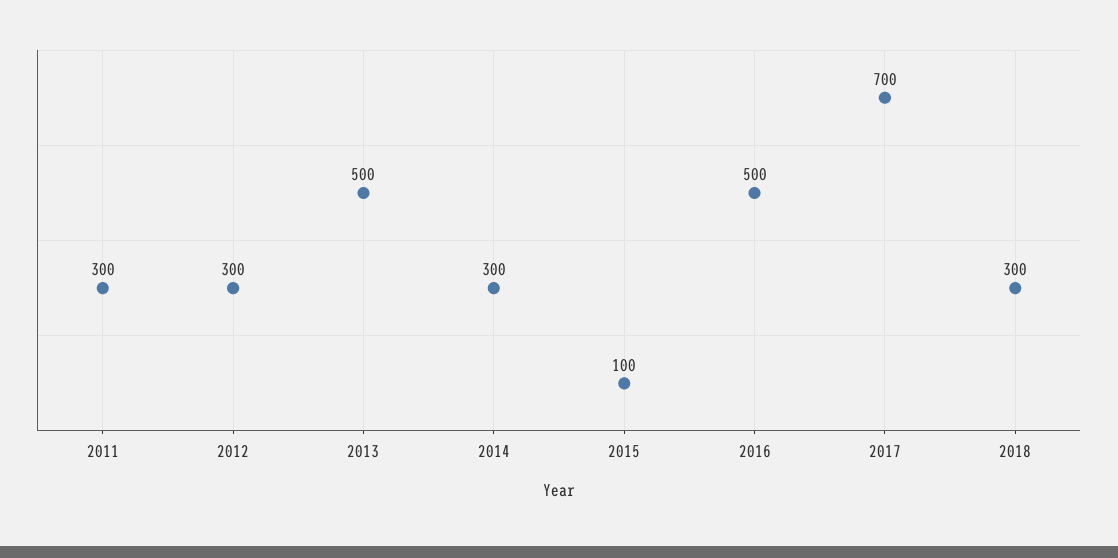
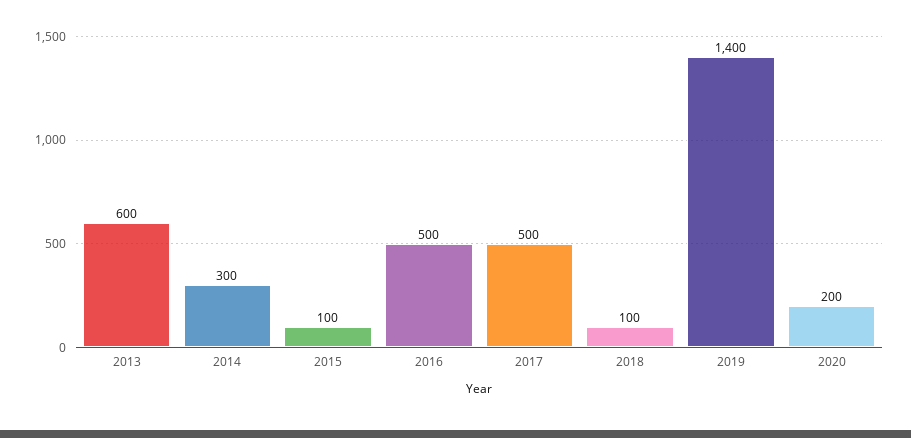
2011: 300 -> none
2012: 300 -> none
2013: 500 -> 600
2017: 700 -> 500
2018: 300 -> 100
2019: none -> 1400
2020: none -> 200

